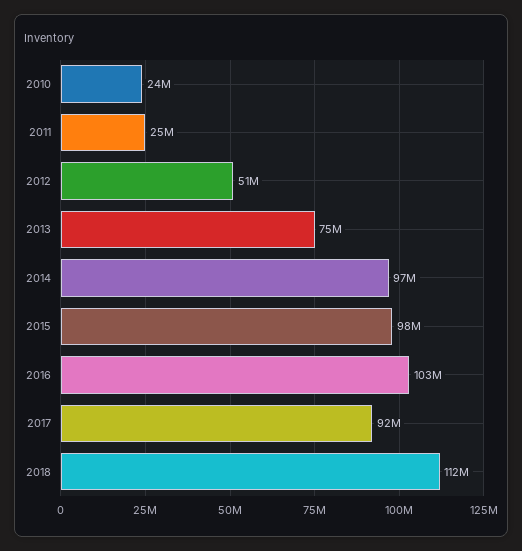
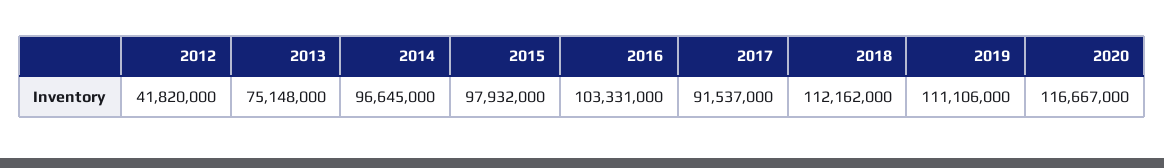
2010: 24000000 -> none
2011: 25000000 -> none
2012: 51000000 -> 41820000
2019: none -> 111106000
2020: none -> 116667000

